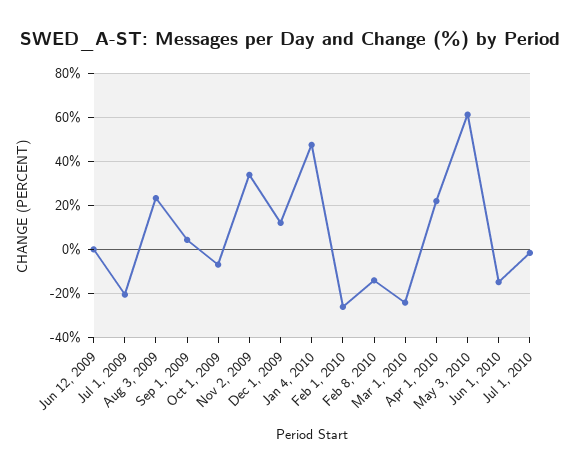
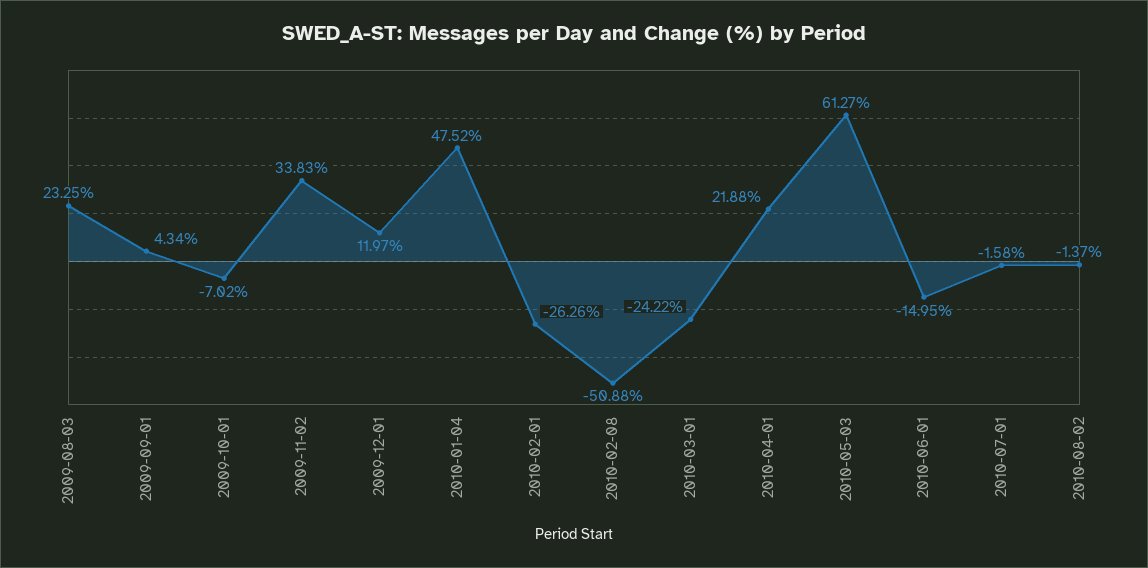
Jun 12, 2009: 0 -> none
Jul 1, 2009: -20 -> none
Feb 8, 2010: -15 -> -50.88
2010-08-02: none -> -1.37

